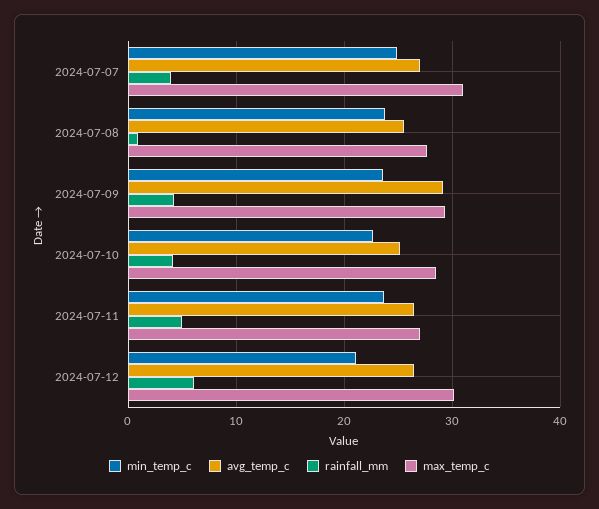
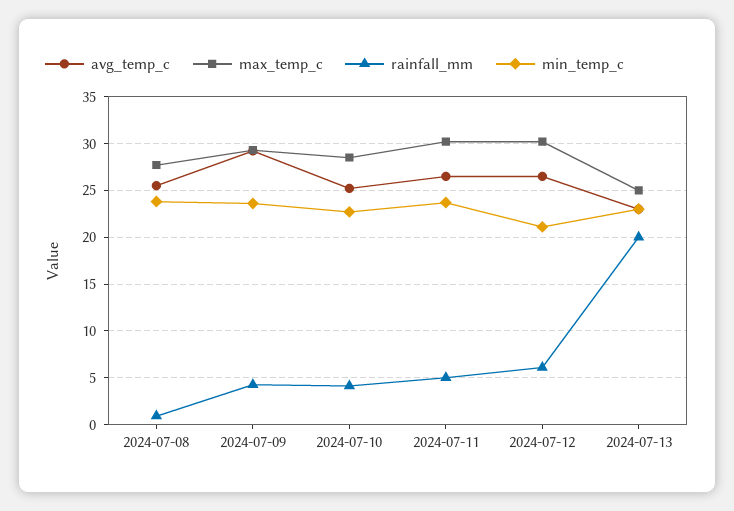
min_temp_c, 2024-07-07: 25 -> none
avg_temp_c, 2024-07-07: 27 -> none
rainfall_mm, 2024-07-07: 4 -> none
max_temp_c, 2024-07-07: 31 -> none
max_temp_c, 2024-07-11: 27 -> 30
avg_temp_c, 2024-07-13: none -> 23
max_temp_c, 2024-07-13: none -> 25
rainfall_mm, 2024-07-13: none -> 20
min_temp_c, 2024-07-13: none -> 23

